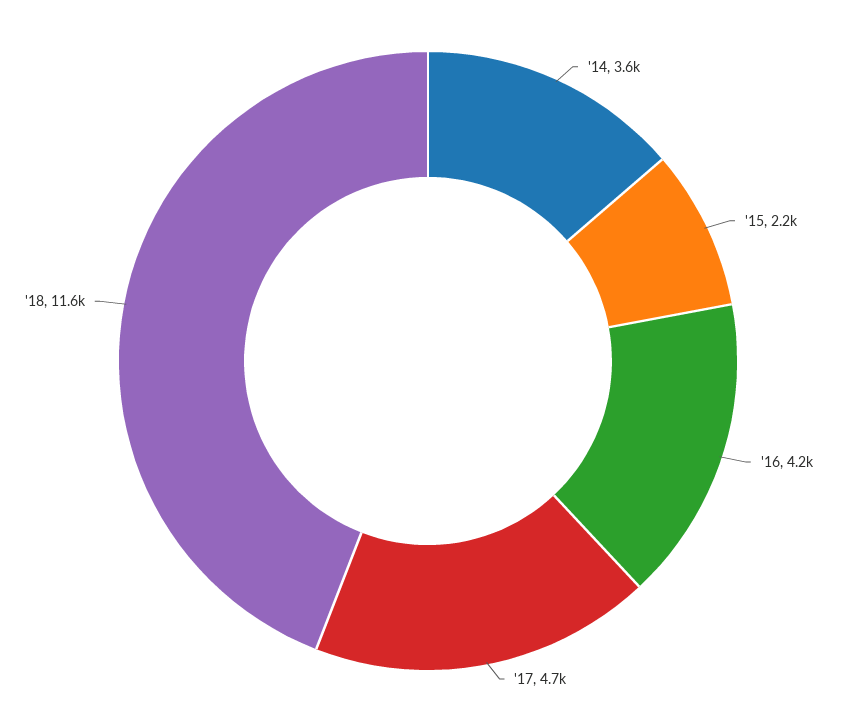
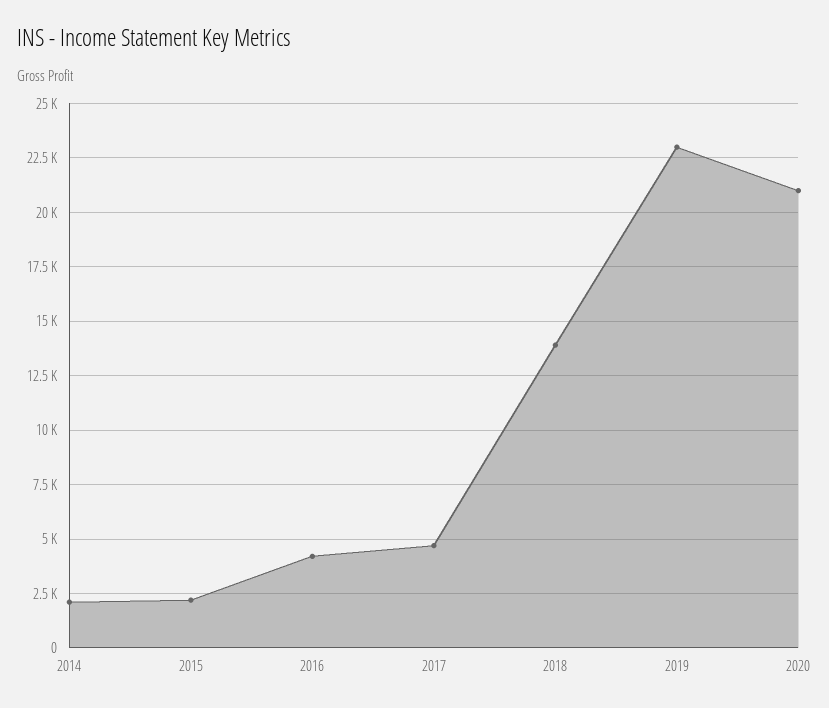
'14: 3600 -> 2000
'18: 11600 -> 14000
2019: none -> 23000
2020: none -> 21000

